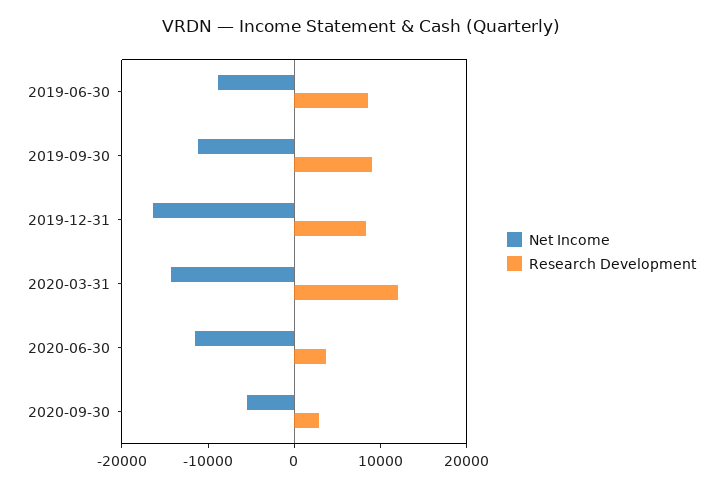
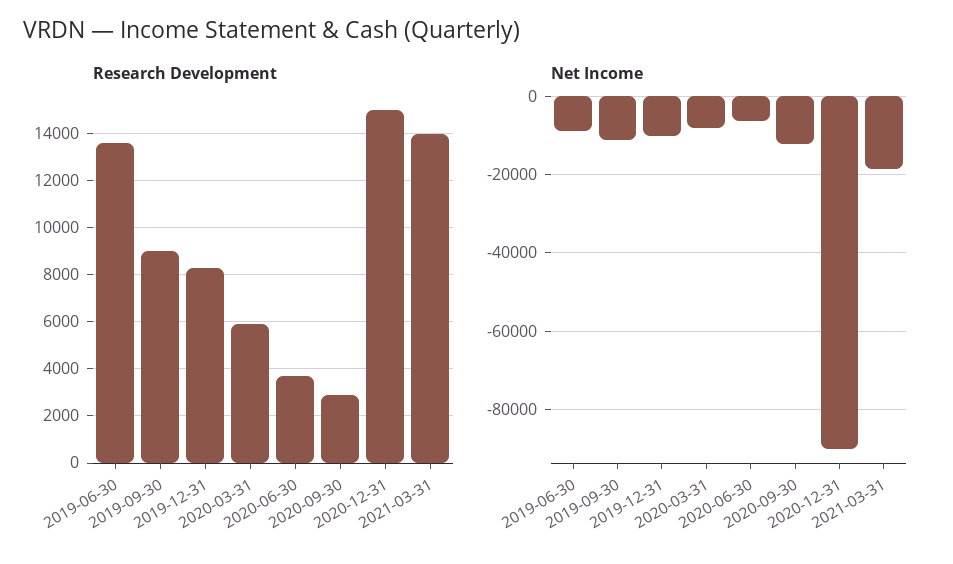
Research Development, 2019-06-30: 8000 -> 13500
Net Income, 2019-12-31: -16000 -> -10000
Net Income, 2020-03-31: -14000 -> -8000
Research Development, 2020-03-31: 12000 -> 6000
Net Income, 2020-06-30: -12000 -> -6000
Net Income, 2020-09-30: -6000 -> -12000
Research Development, 2020-12-31: none -> 15000
Research Development, 2021-03-31: none -> 14000
Net Income, 2020-12-31: none -> -90000
Net Income, 2021-03-31: none -> -18000

